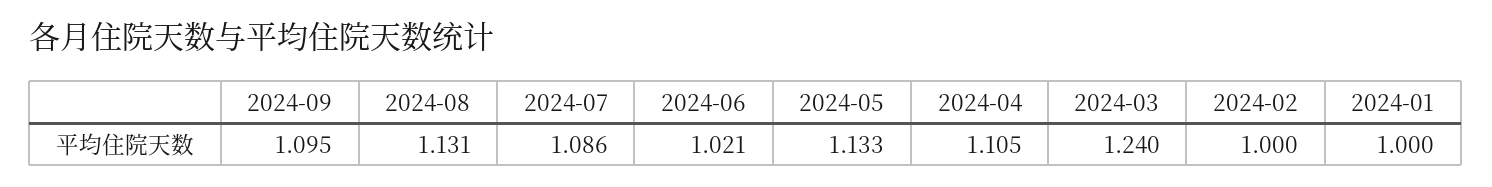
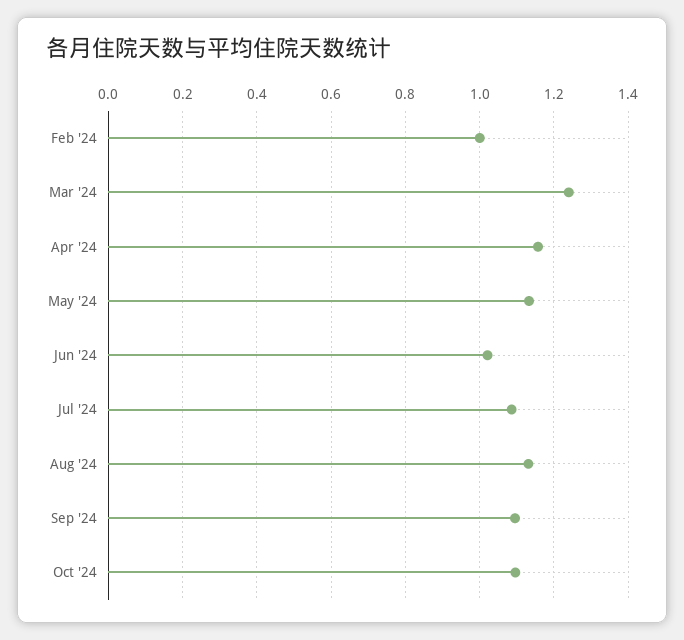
2024-04: 1.105 -> 1.16
2024-01: 1 -> none
Oct '24: none -> 1.1

